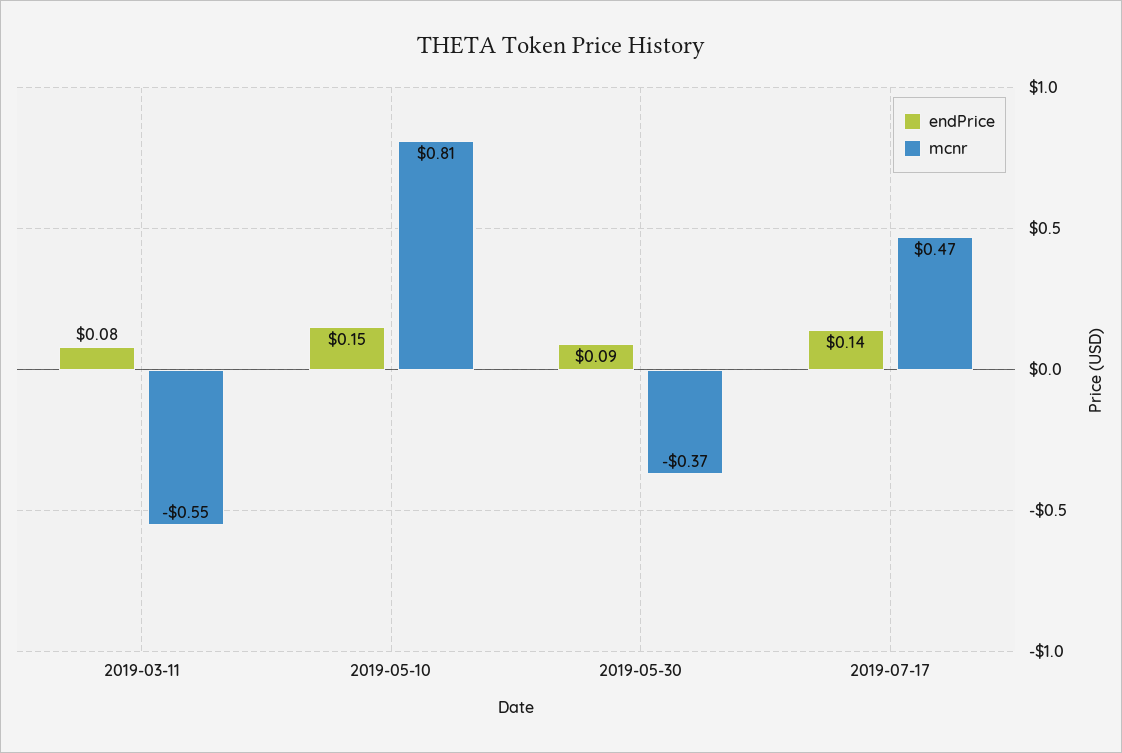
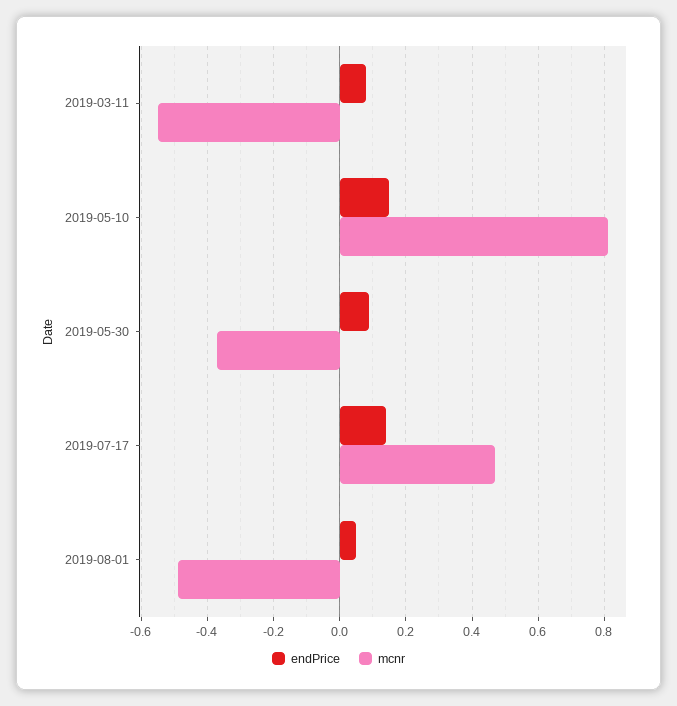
endPrice, 2019-08-01: none -> 0.05
mcnr, 2019-08-01: none -> -0.5

